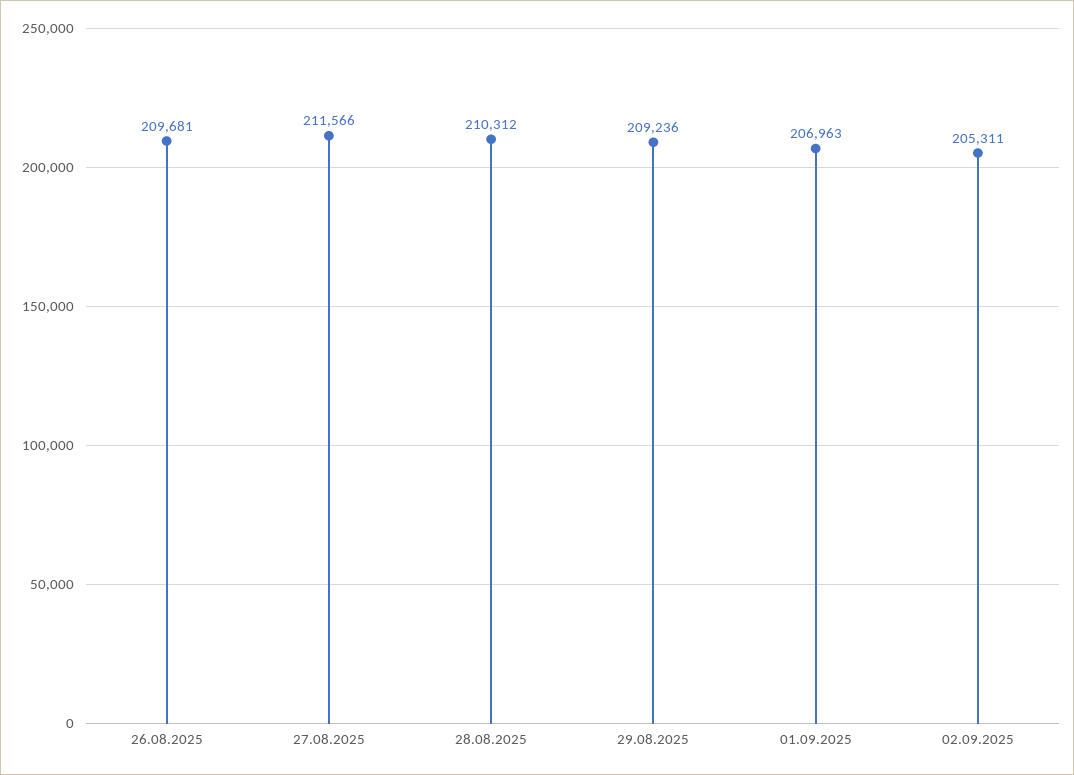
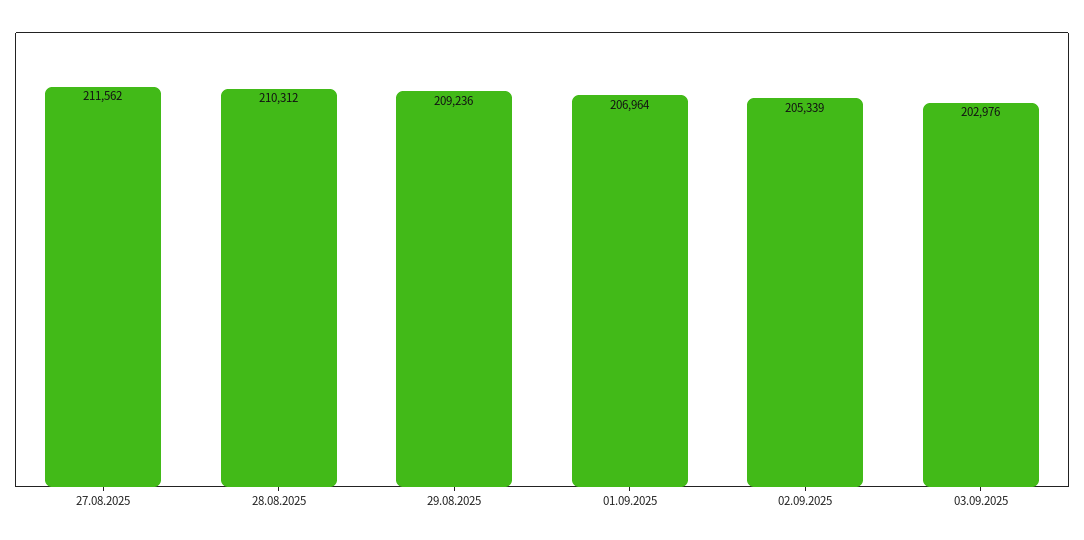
26.08.2025: 209681 -> none
27.08.2025: 211566 -> 211562
01.09.2025: 206963 -> 206964
02.09.2025: 205311 -> 205339
03.09.2025: none -> 202976

